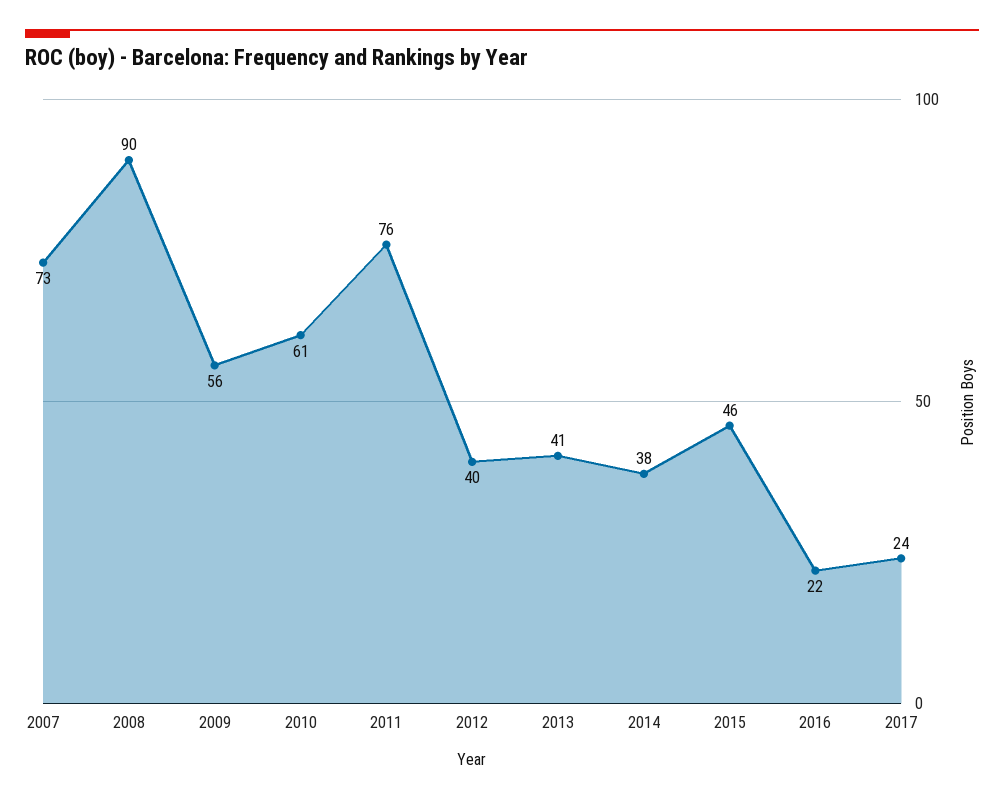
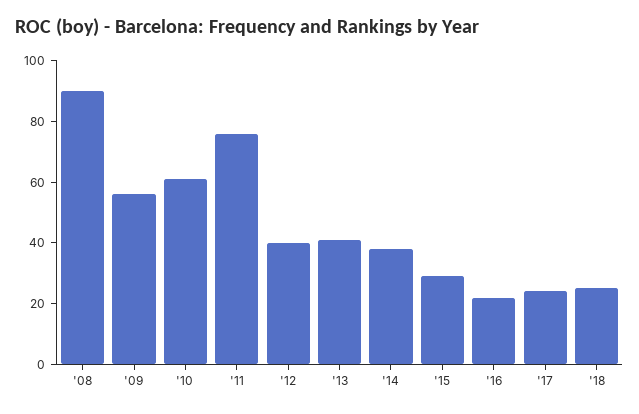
2007: 73 -> none
2015: 46 -> 30
'18: none -> 25

